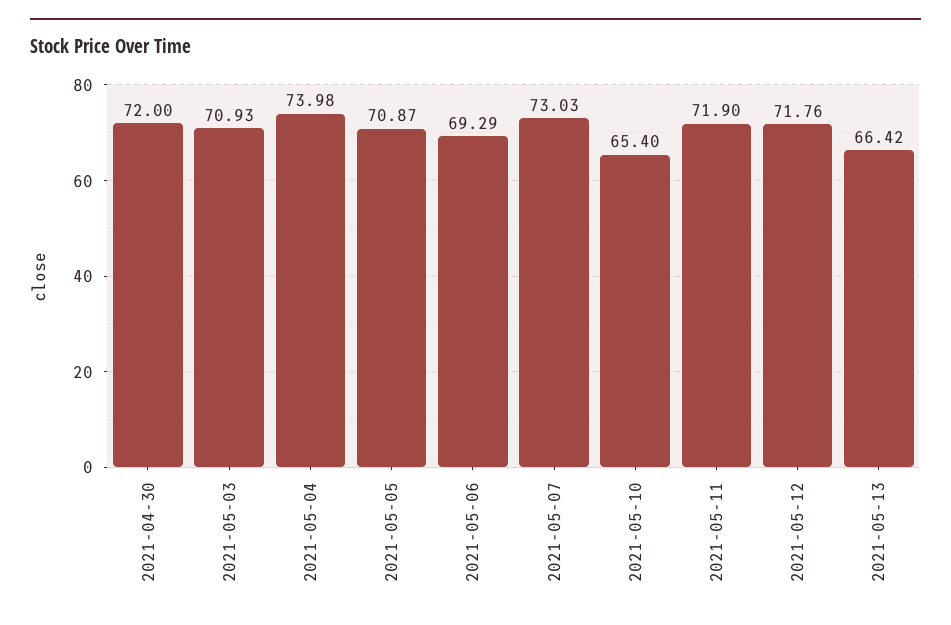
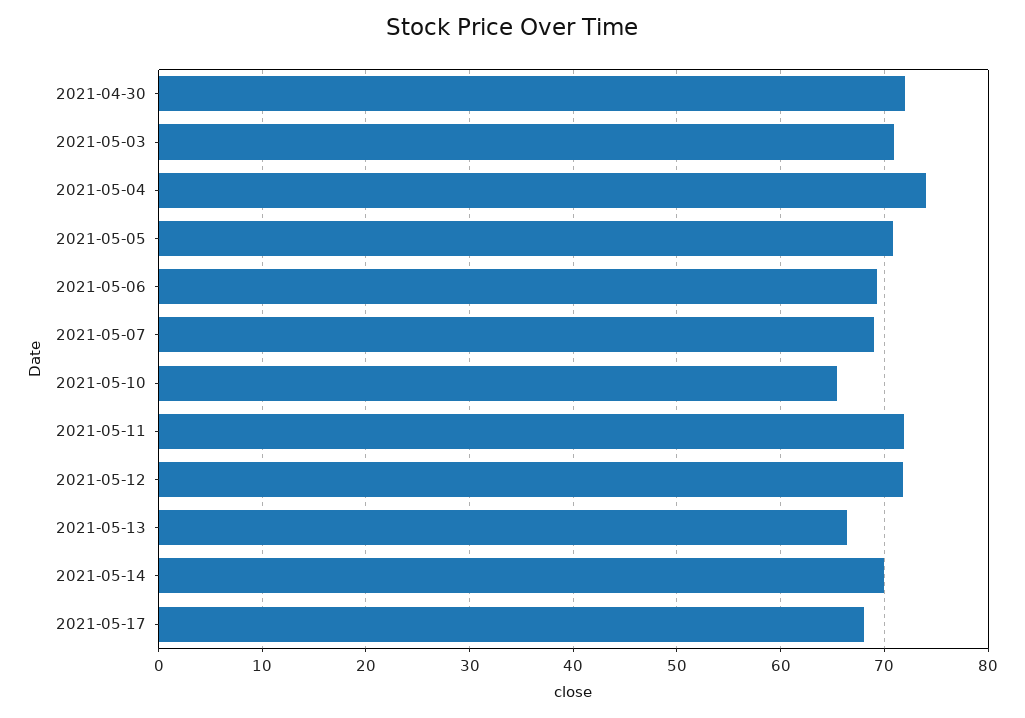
2021-05-07: 73.03 -> 69
2021-05-14: none -> 70
2021-05-17: none -> 68

